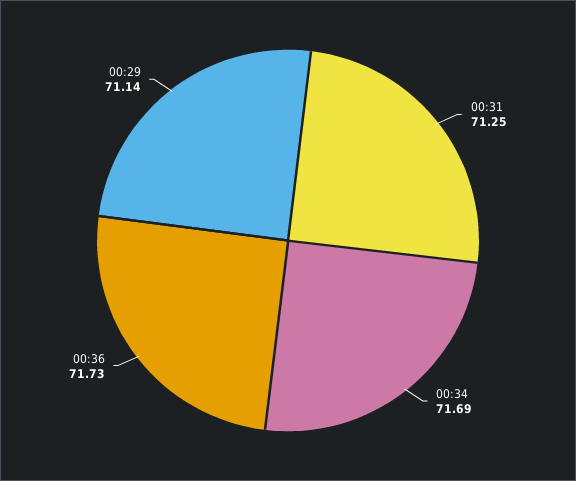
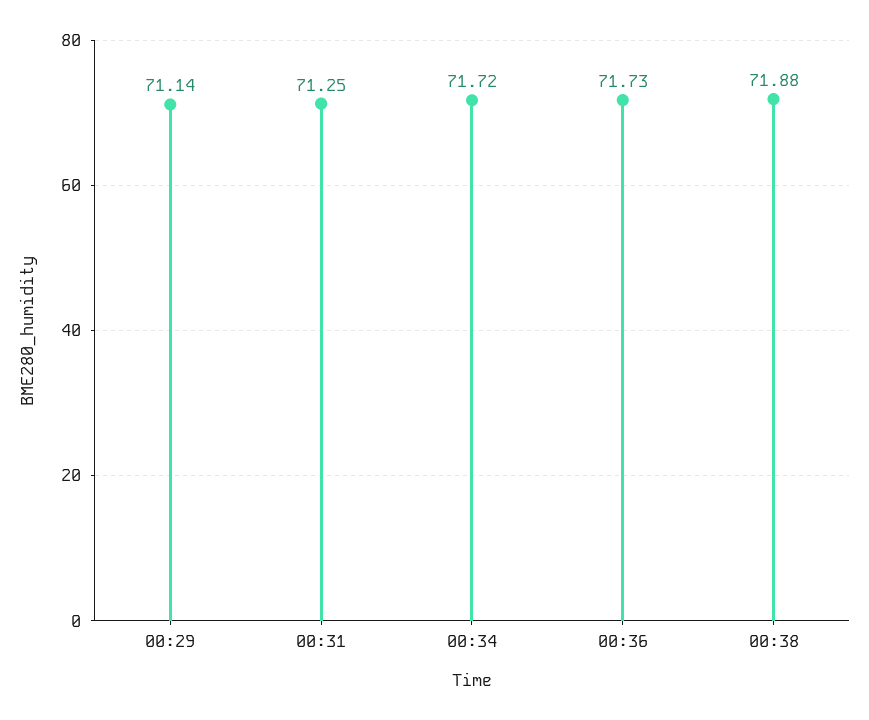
00:34: 71.69 -> 71.72
00:38: none -> 71.88

